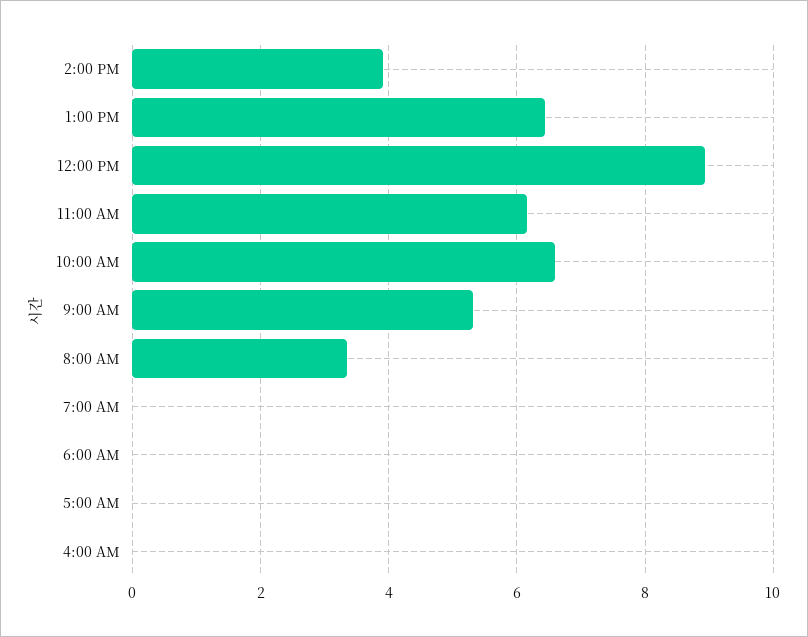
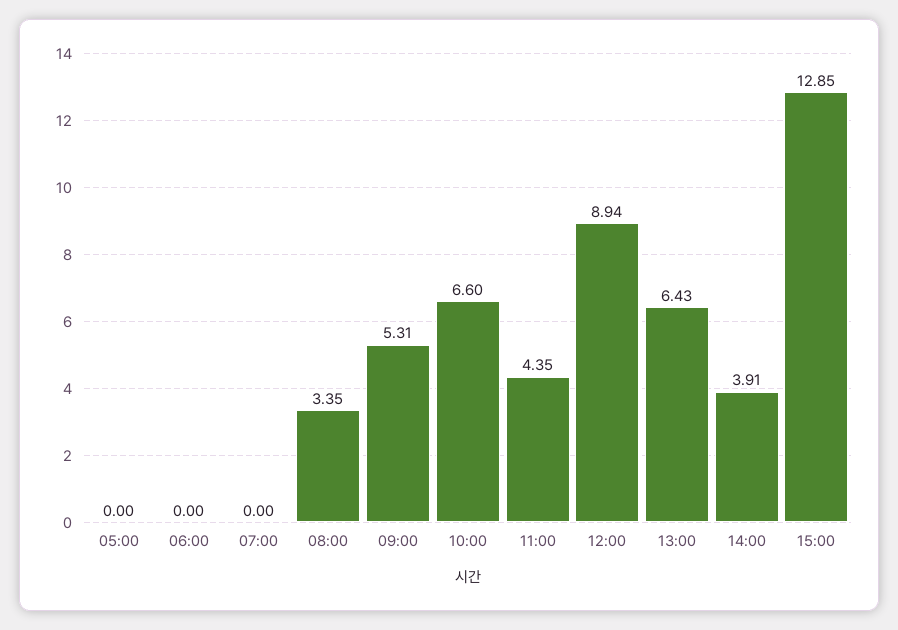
11:00 AM: 6.2 -> 4.35
4:00 AM: 0 -> none
15:00: none -> 12.85

